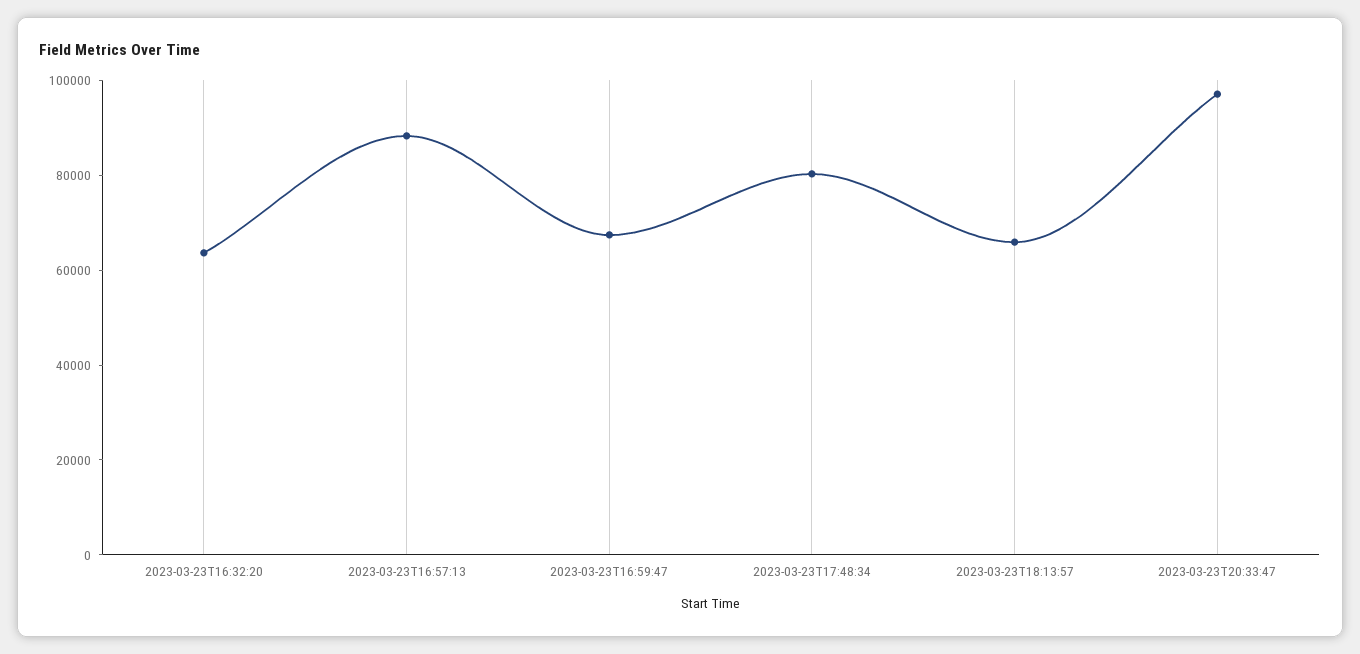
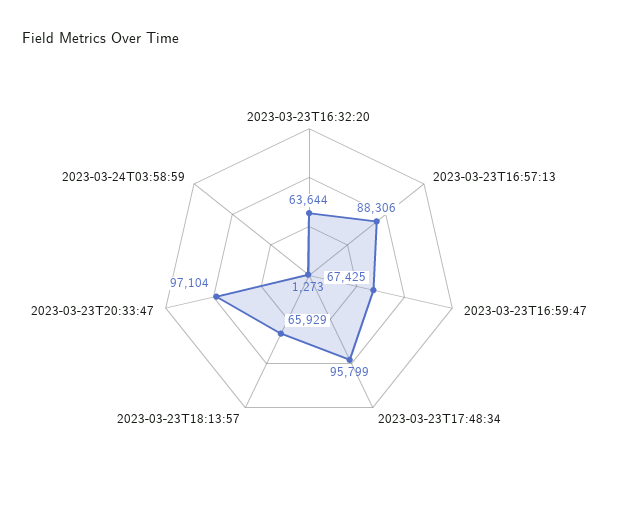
2023-03-23T17:48:34: 80000 -> 95799
2023-03-24T03:58:59: none -> 1273

